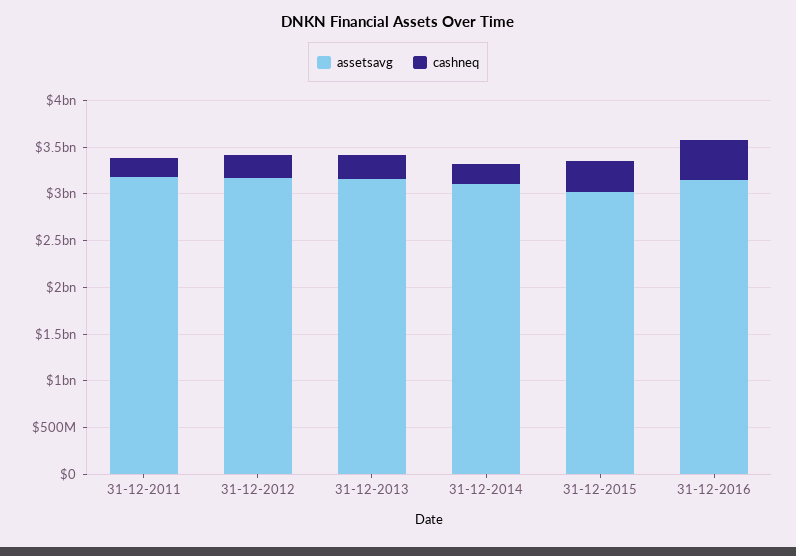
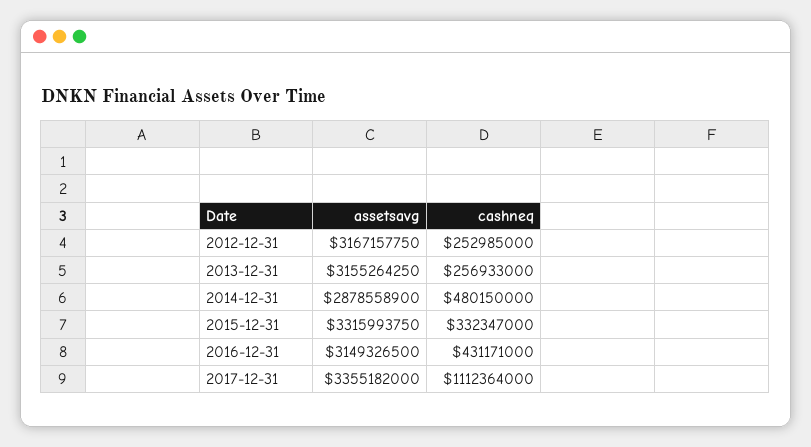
assetsavg, 31-12-2011: 3200000000 -> none
cashneq, 31-12-2011: 200000000 -> none
assetsavg, 31-12-2014: 3100000000 -> 2878558900
cashneq, 31-12-2014: 200000000 -> 480150000
assetsavg, 31-12-2015: 3000000000 -> 3315993750
assetsavg, 2017-12-31: none -> 3355182000
cashneq, 2017-12-31: none -> 1112364000

